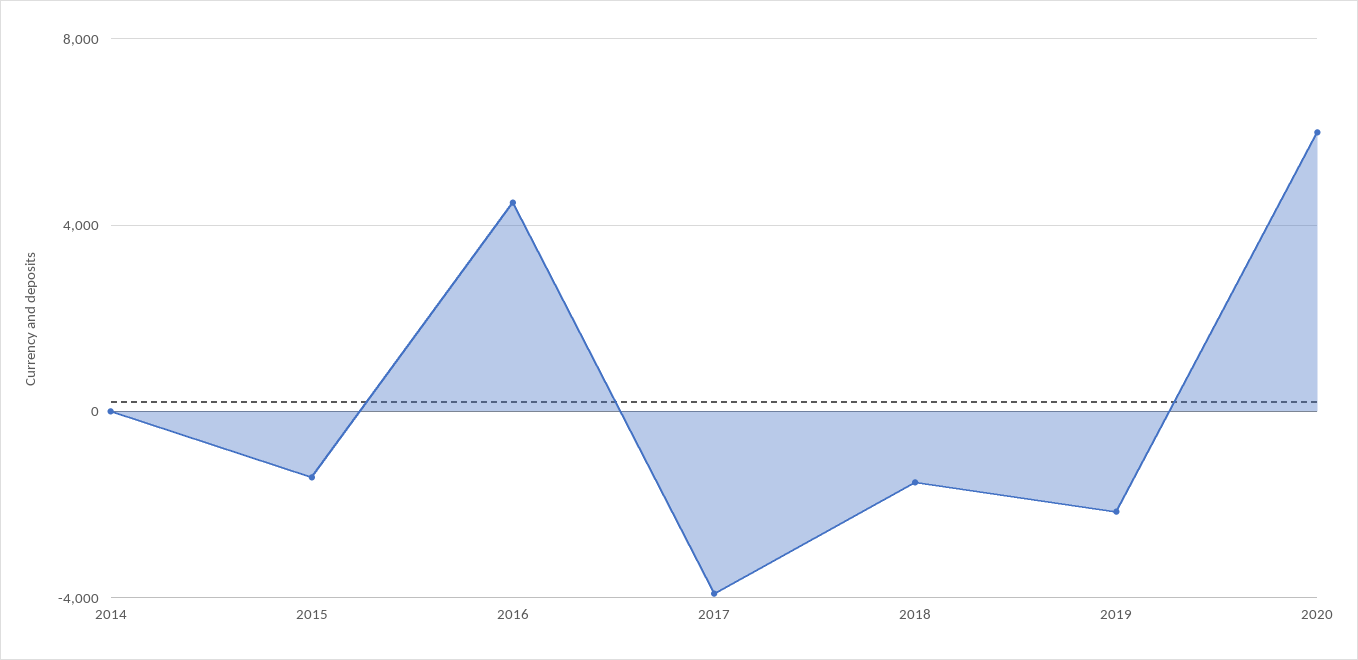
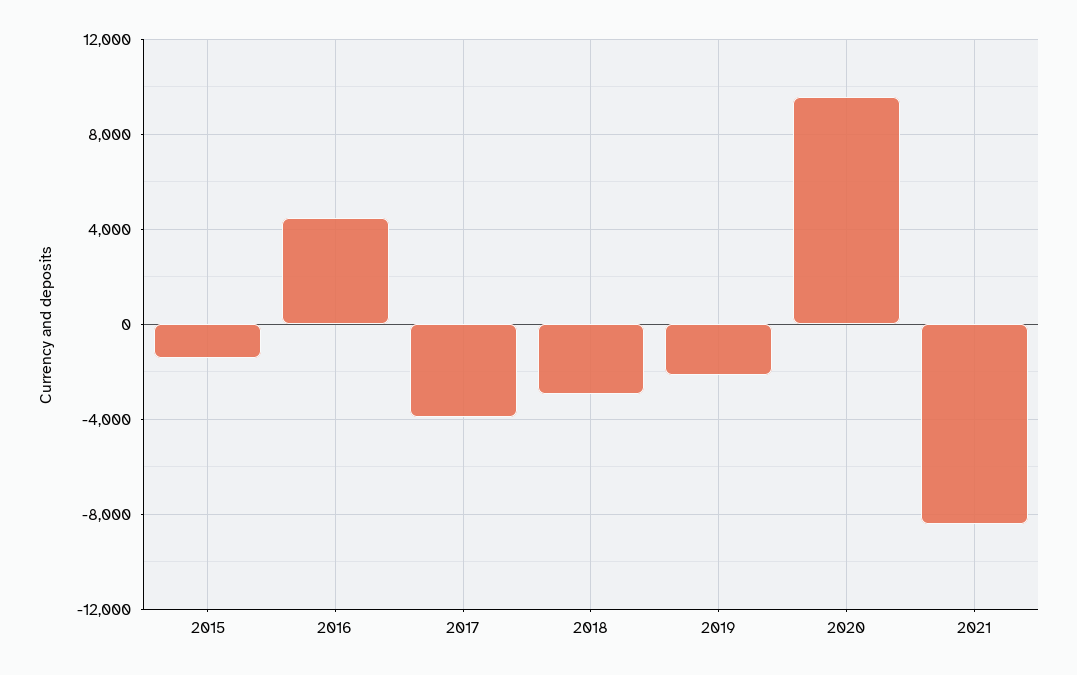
2014: 0 -> none
2018: -1500 -> -3000
2020: 6000 -> 9500
2021: none -> -8500

